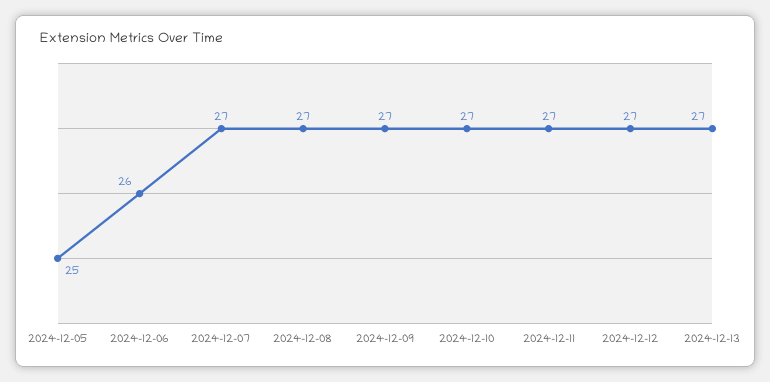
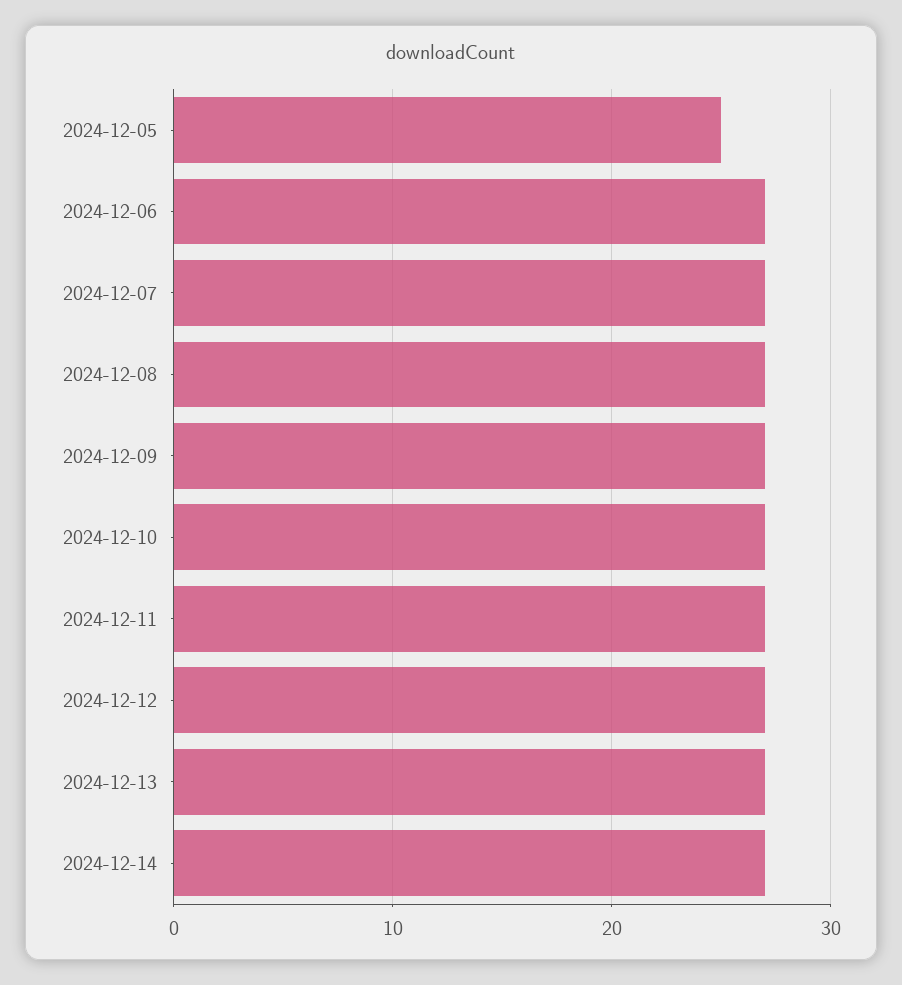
2024-12-06: 26 -> 27
2024-12-14: none -> 27

